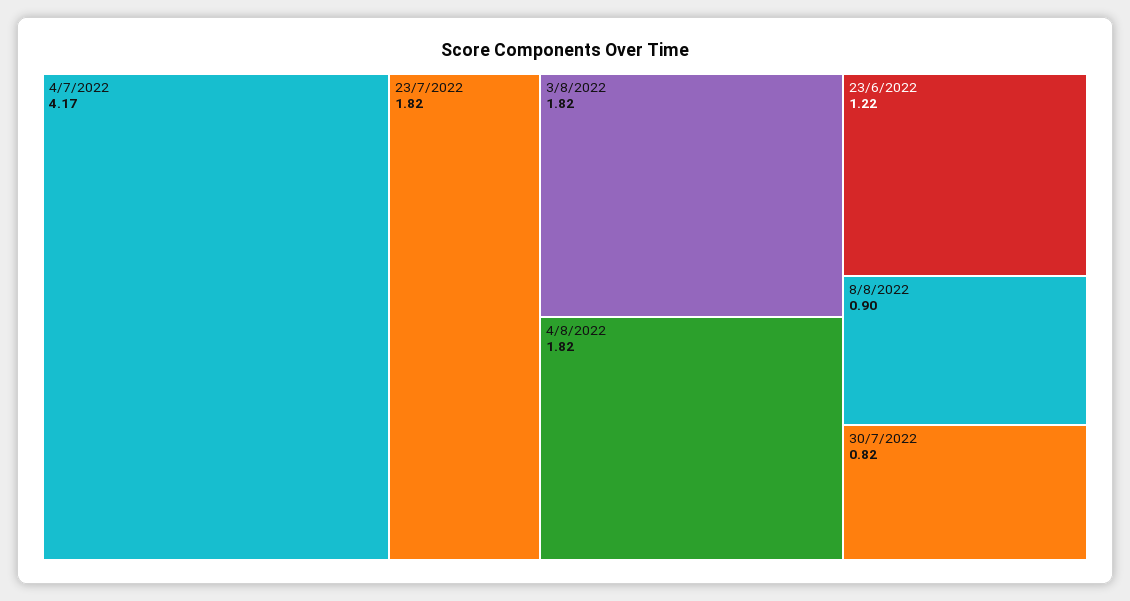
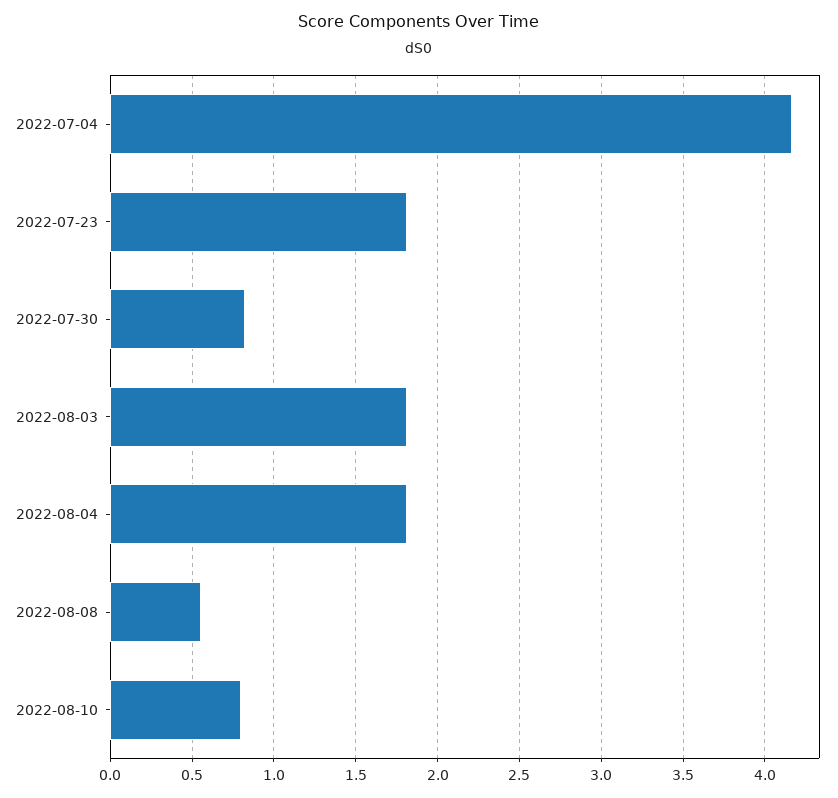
23/6/2022: 1.22 -> none
8/8/2022: 0.9 -> 0.55
2022-08-10: none -> 0.8

